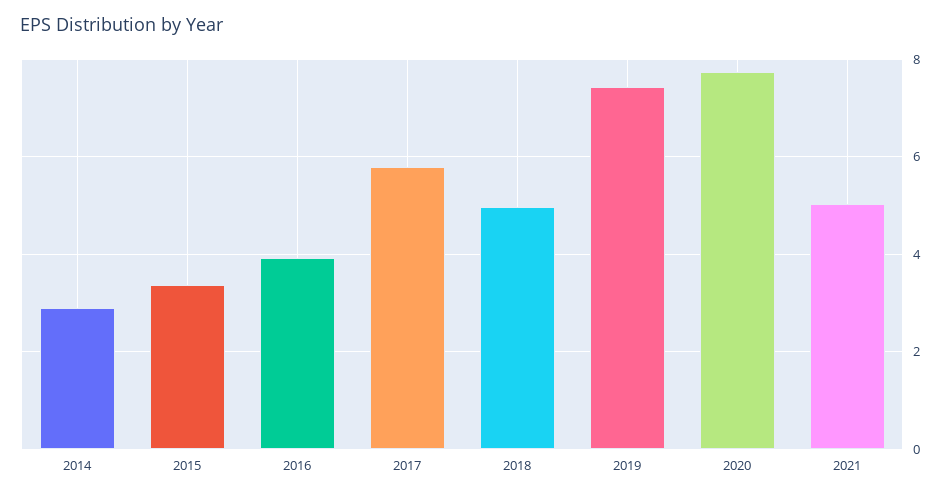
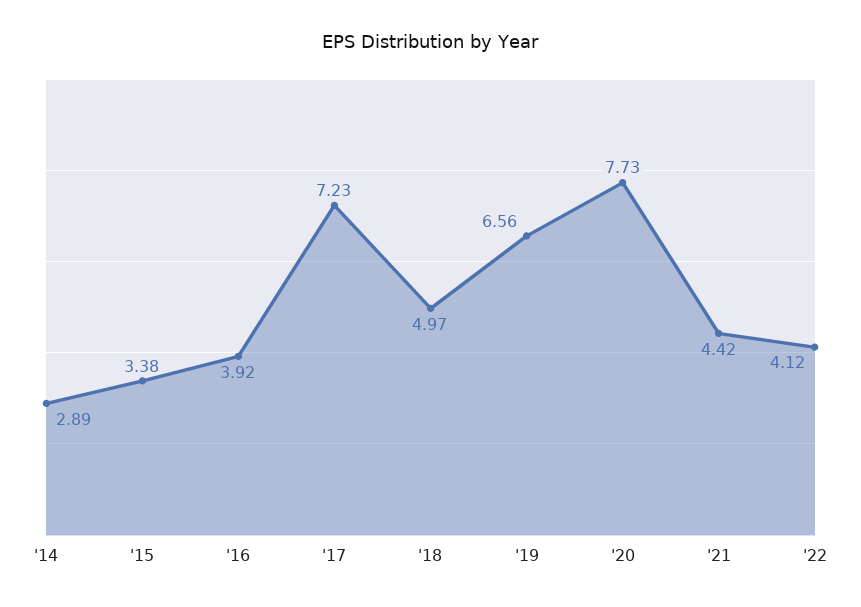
2017: 5.8 -> 7.23
2019: 7.4 -> 6.56
2021: 5 -> 4.42
'22: none -> 4.12

